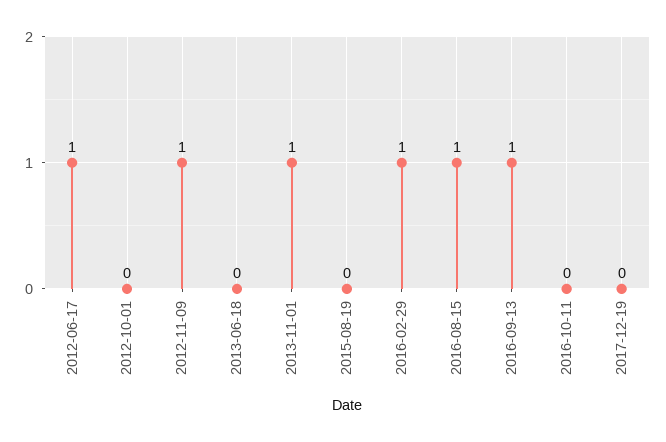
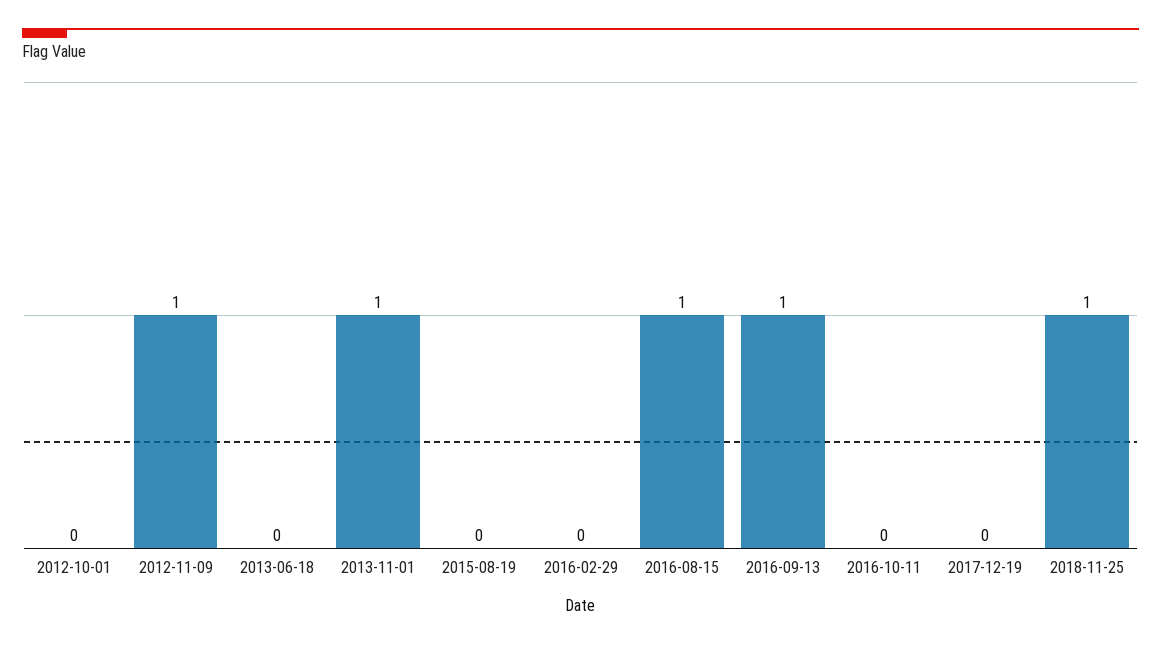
2012-06-17: 1 -> none
2016-02-29: 1 -> 0
2018-11-25: none -> 1

